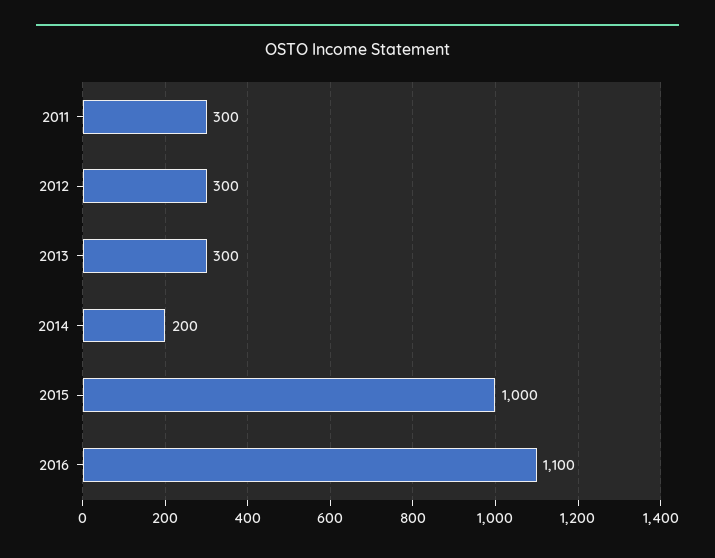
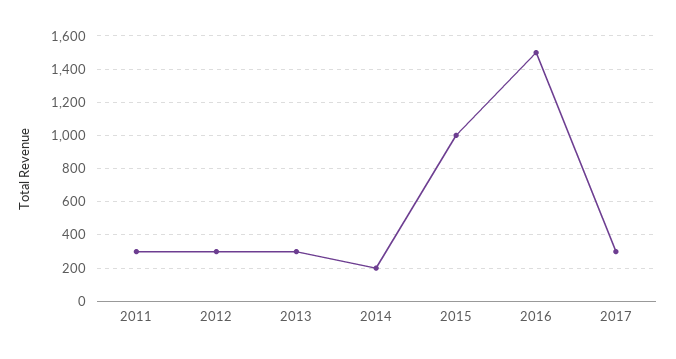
2016: 1100 -> 1500
2017: none -> 300

